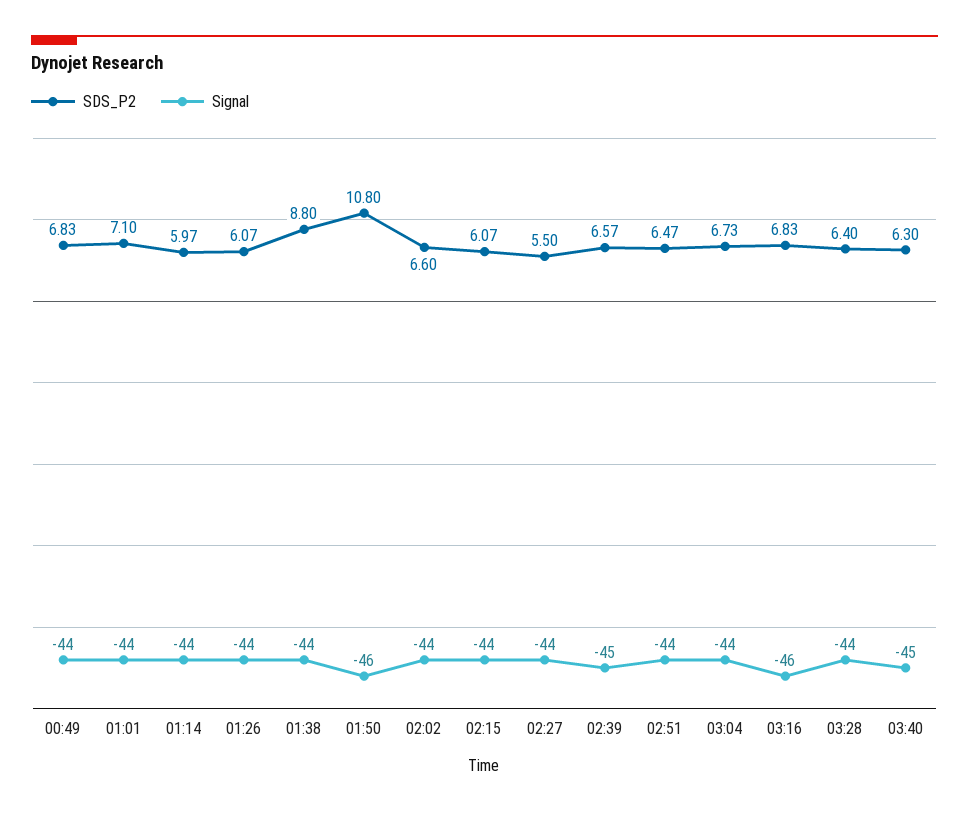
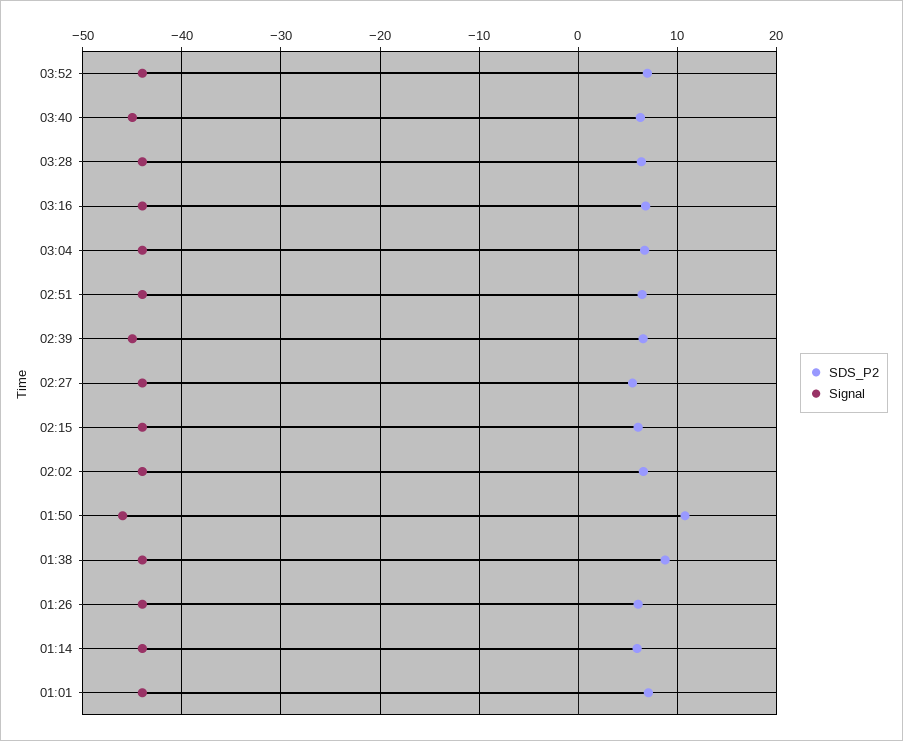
SDS_P2, 00:49: 6.83 -> none
Signal, 00:49: -44 -> none
Signal, 03:16: -46 -> -44
SDS_P2, 03:52: none -> 7
Signal, 03:52: none -> -44

